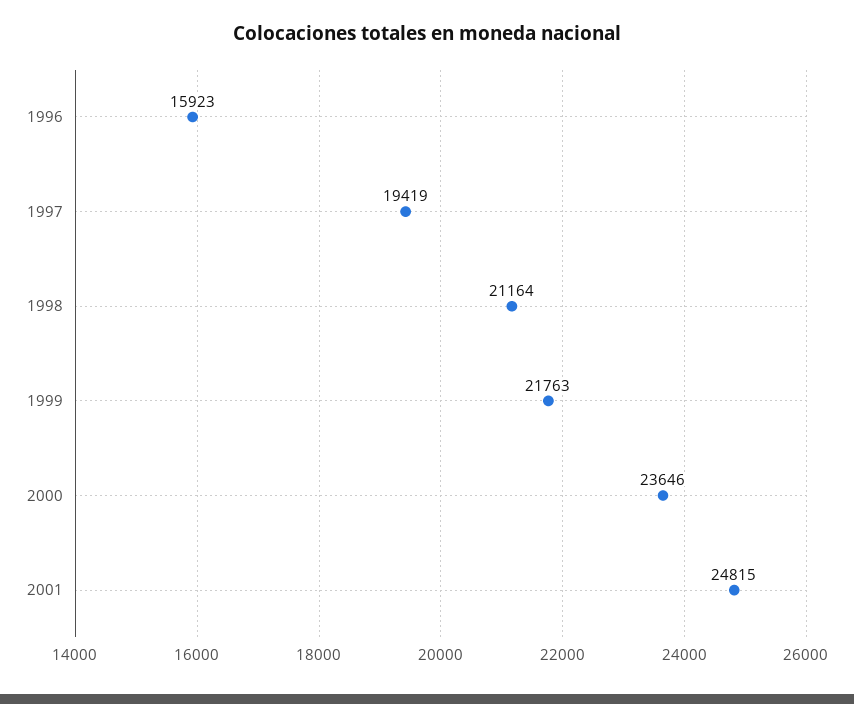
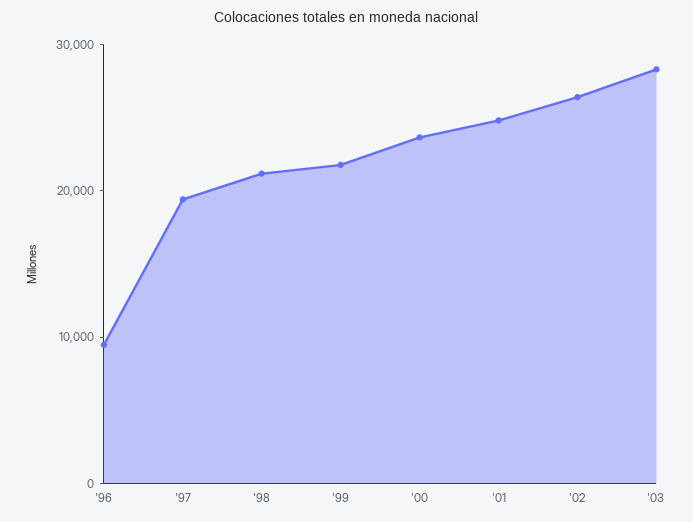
1996: 15923 -> 10000
'02: none -> 26000
'03: none -> 28000

